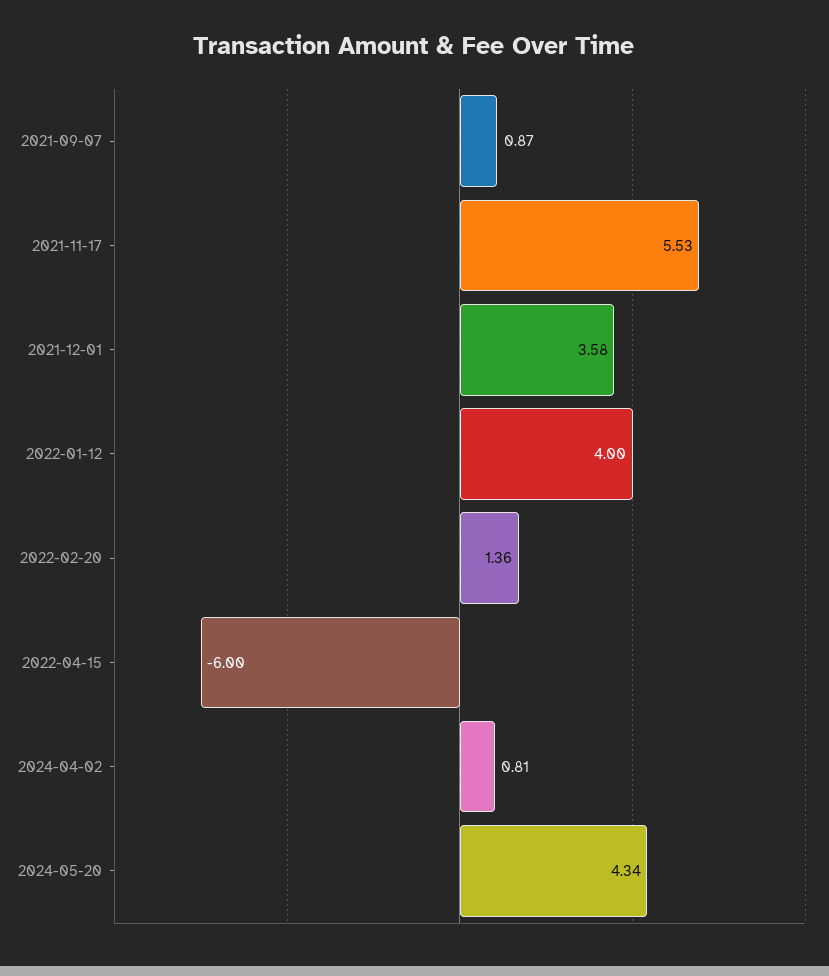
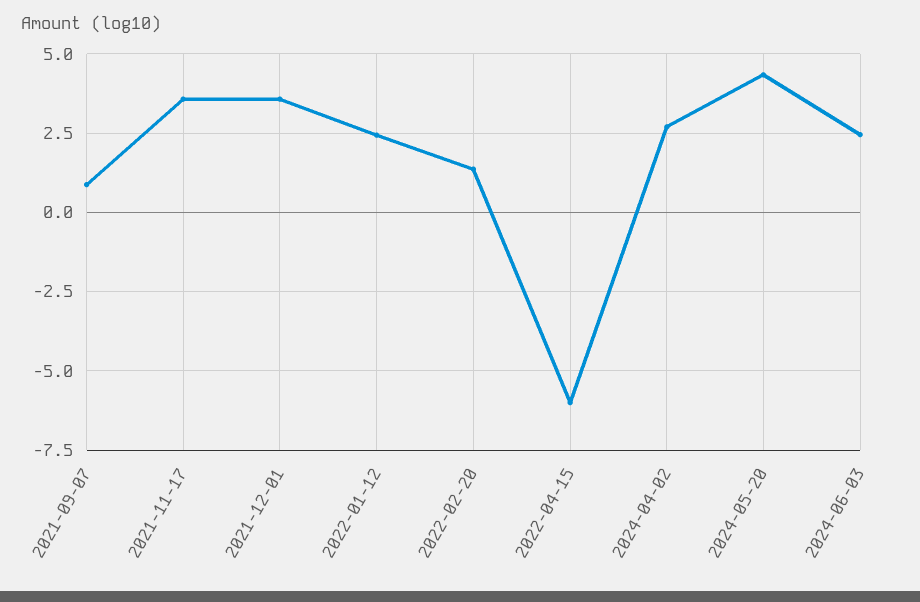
2021-11-17: 5.53 -> 3.5
2022-01-12: 4 -> 2.5
2024-04-02: 0.81 -> 2.75
2024-06-03: none -> 2.5

